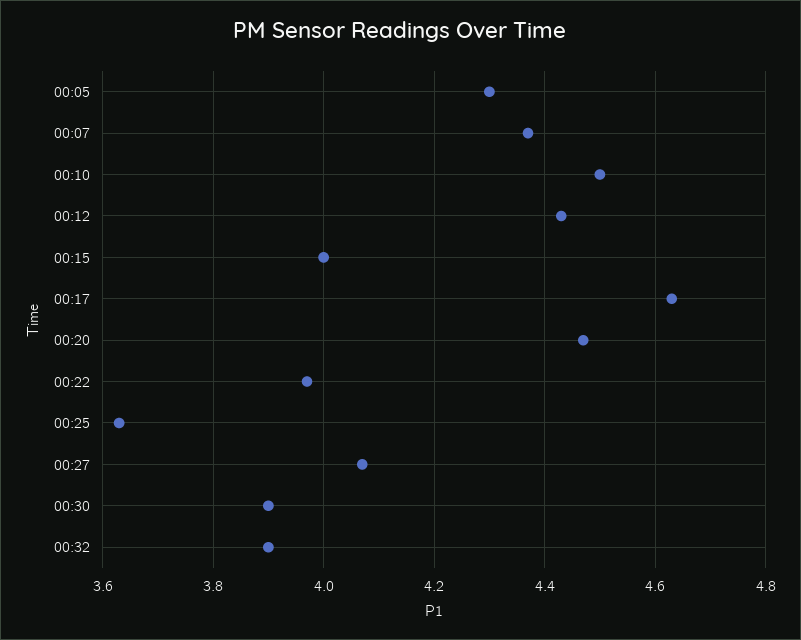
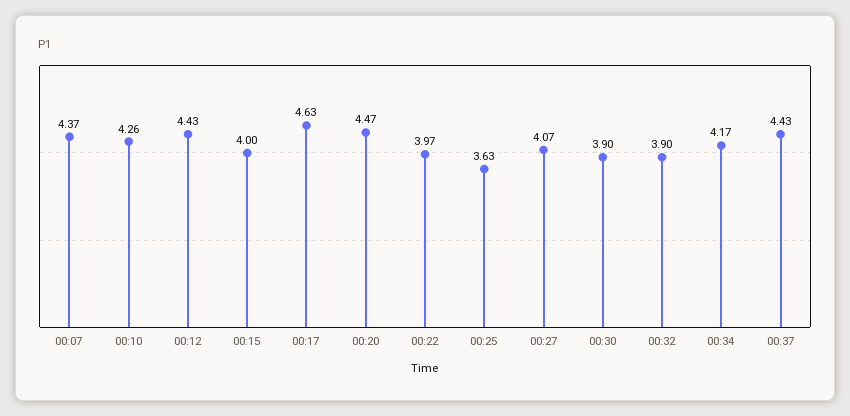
00:05: 4.3 -> none
00:10: 4.5 -> 4.26
00:34: none -> 4.17
00:37: none -> 4.43

